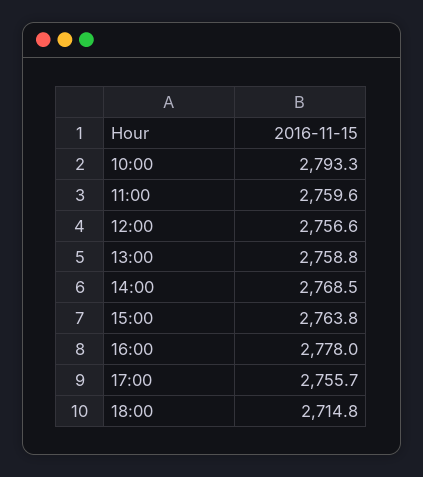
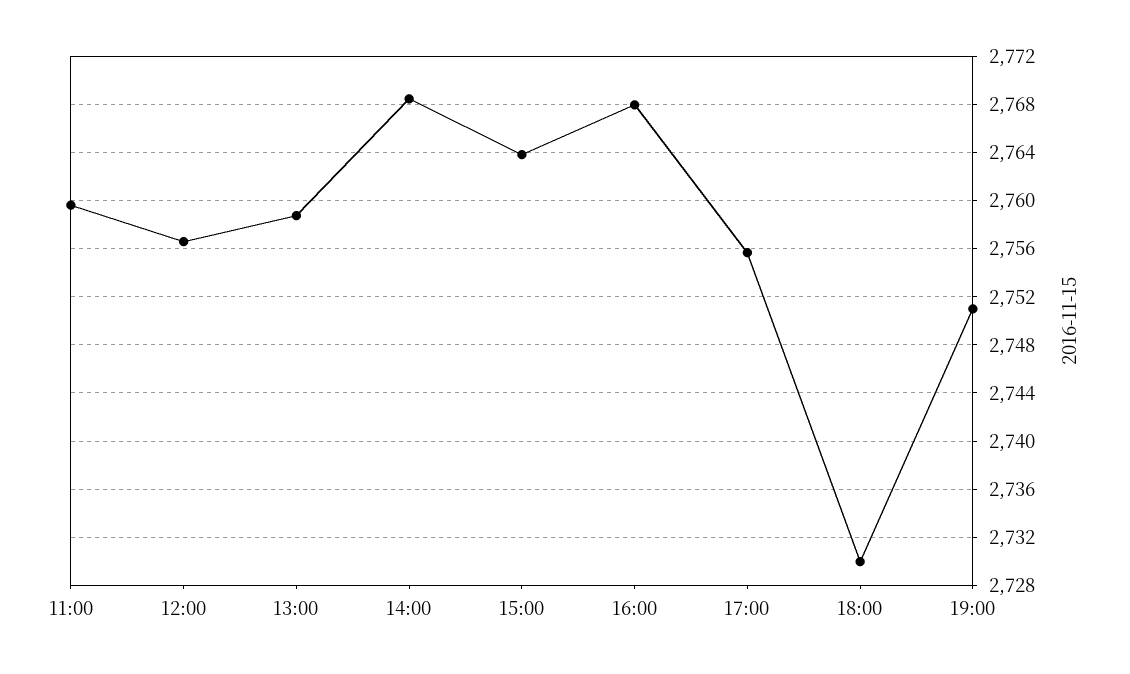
10:00: 2793.3 -> none
16:00: 2778 -> 2768
18:00: 2714.8 -> 2730
19:00: none -> 2751

